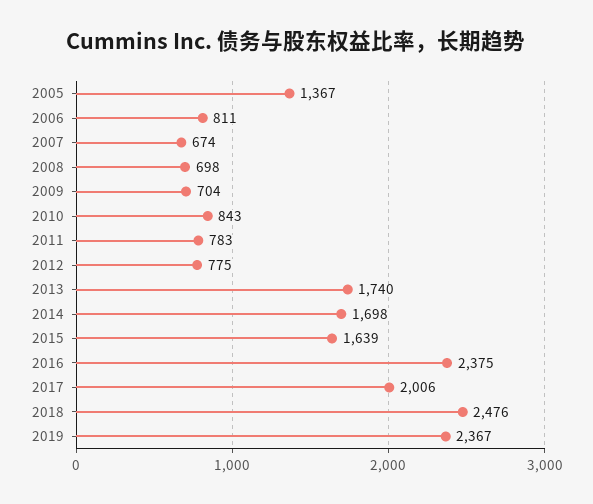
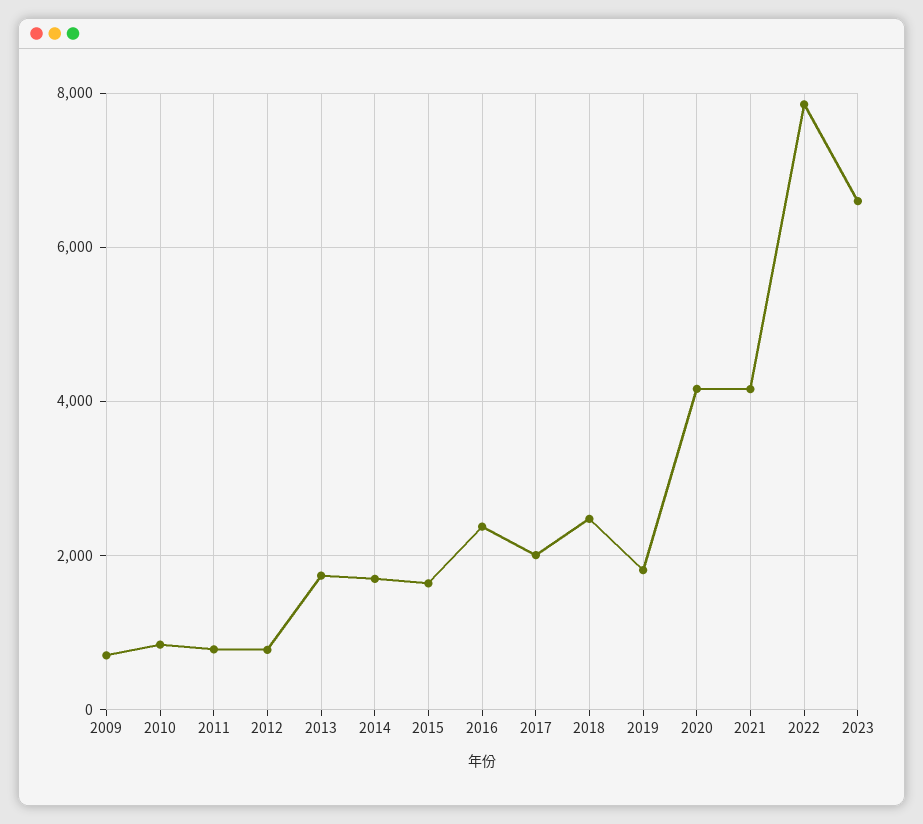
2005: 1367 -> none
2006: 811 -> none
2007: 674 -> none
2008: 698 -> none
2019: 2367 -> 1800
2020: none -> 4200
2021: none -> 4200
2022: none -> 7800
2023: none -> 6600

